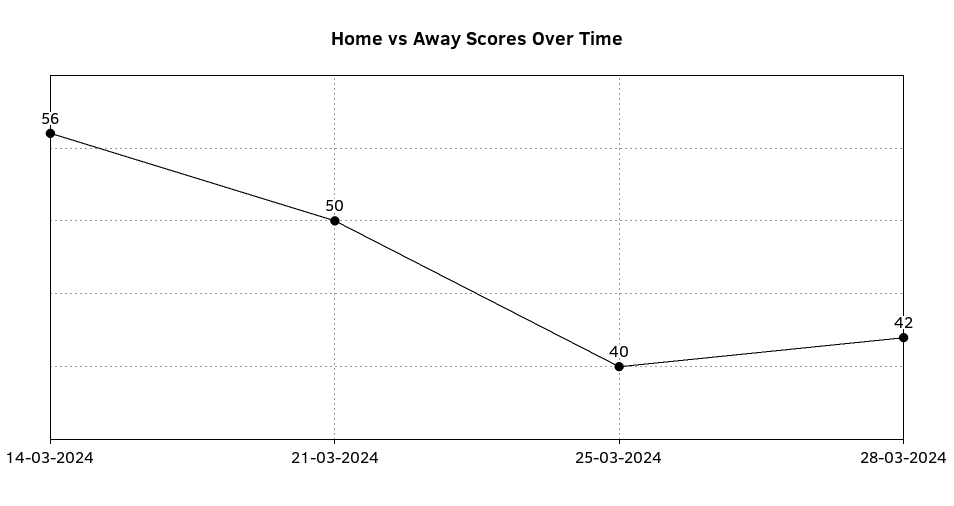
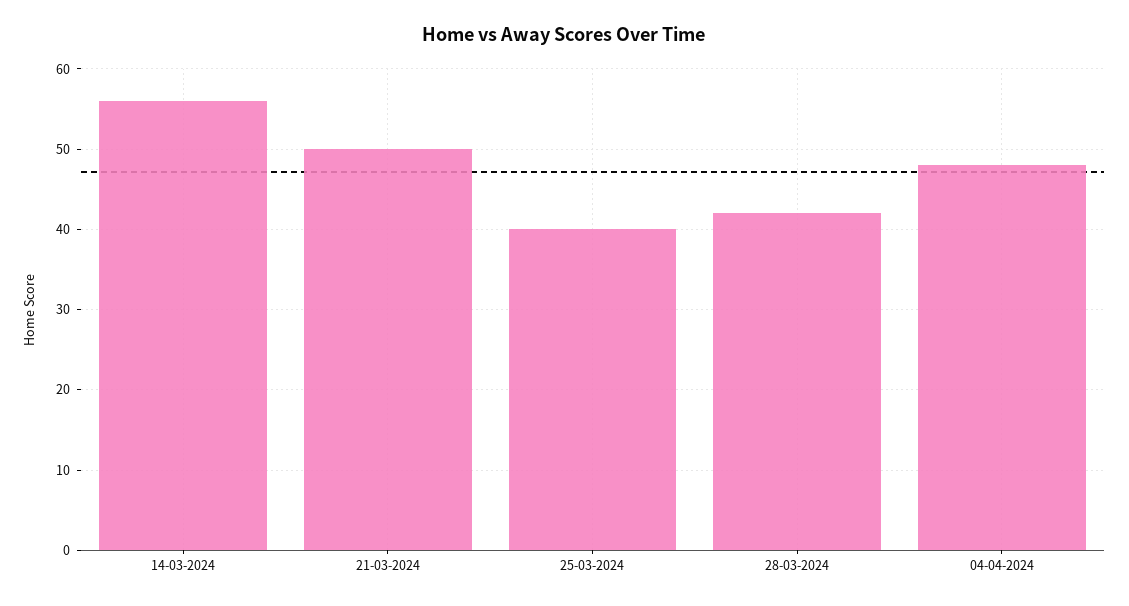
04-04-2024: none -> 48

